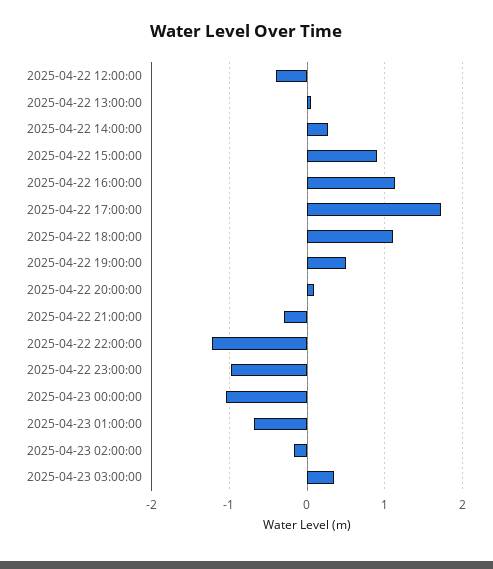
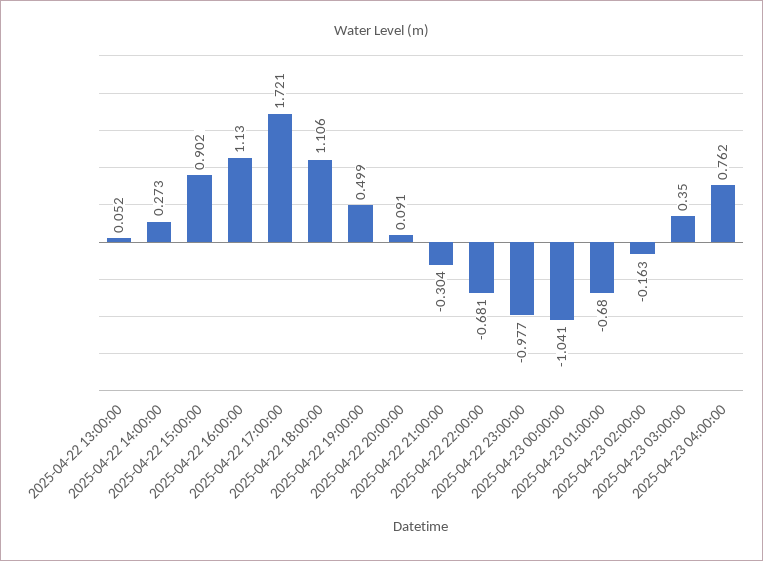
2025-04-22 12:00:00: -0.4 -> none
2025-04-22 22:00:00: -1.2 -> -0.681
2025-04-23 04:00:00: none -> 0.762

